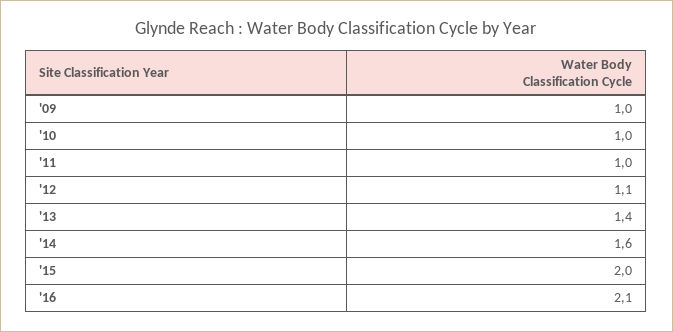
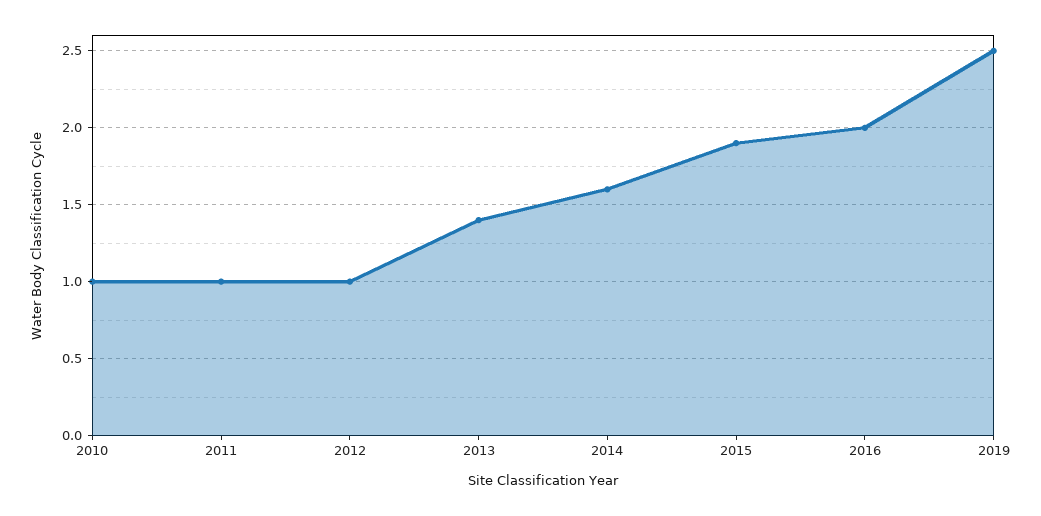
'09: 1 -> none
'12: 1.1 -> 1
'15: 2 -> 1.9
'16: 2.1 -> 2
2019: none -> 2.5

